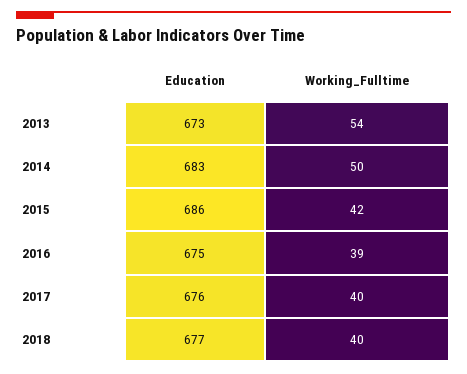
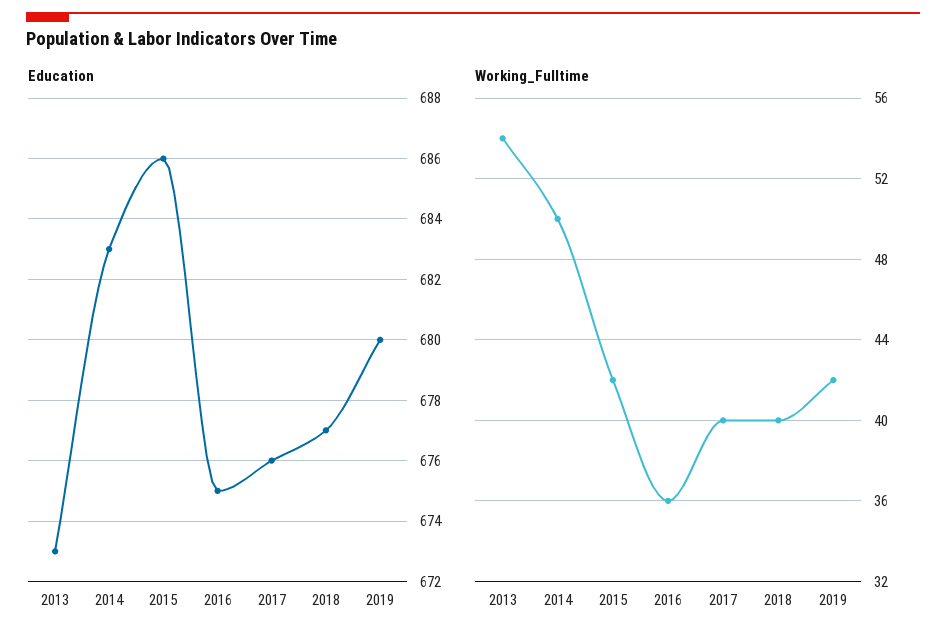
Working_Fulltime, 2016: 39 -> 36
Education, 2019: none -> 680
Working_Fulltime, 2019: none -> 42

